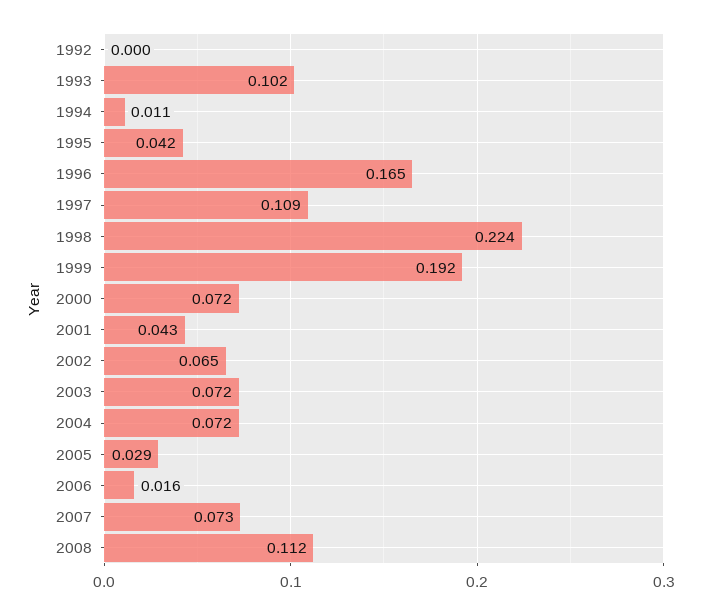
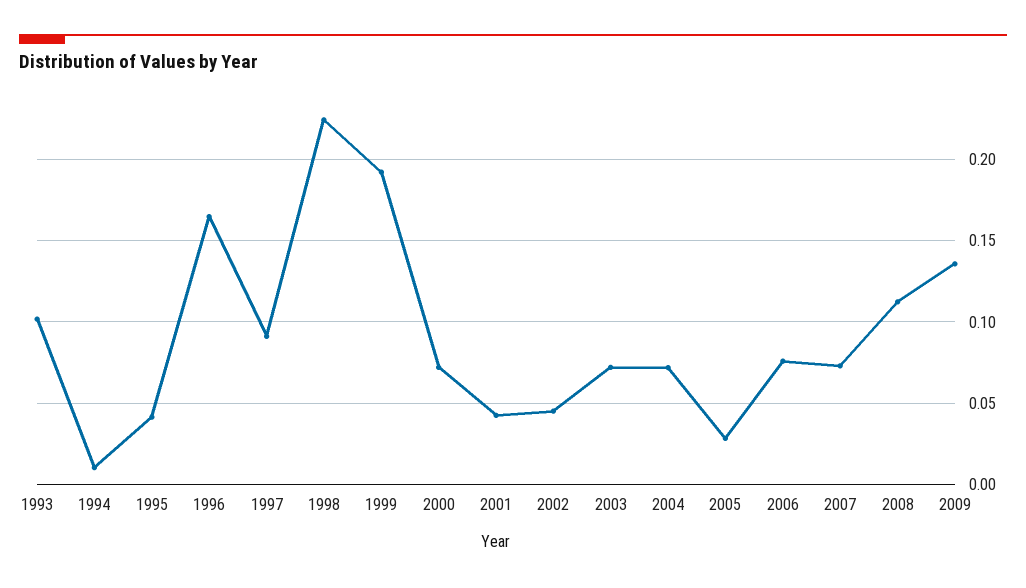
1992: 0 -> none
1997: 0.109 -> 0.09
2002: 0.065 -> 0.045
2006: 0.016 -> 0.075
2009: none -> 0.135

